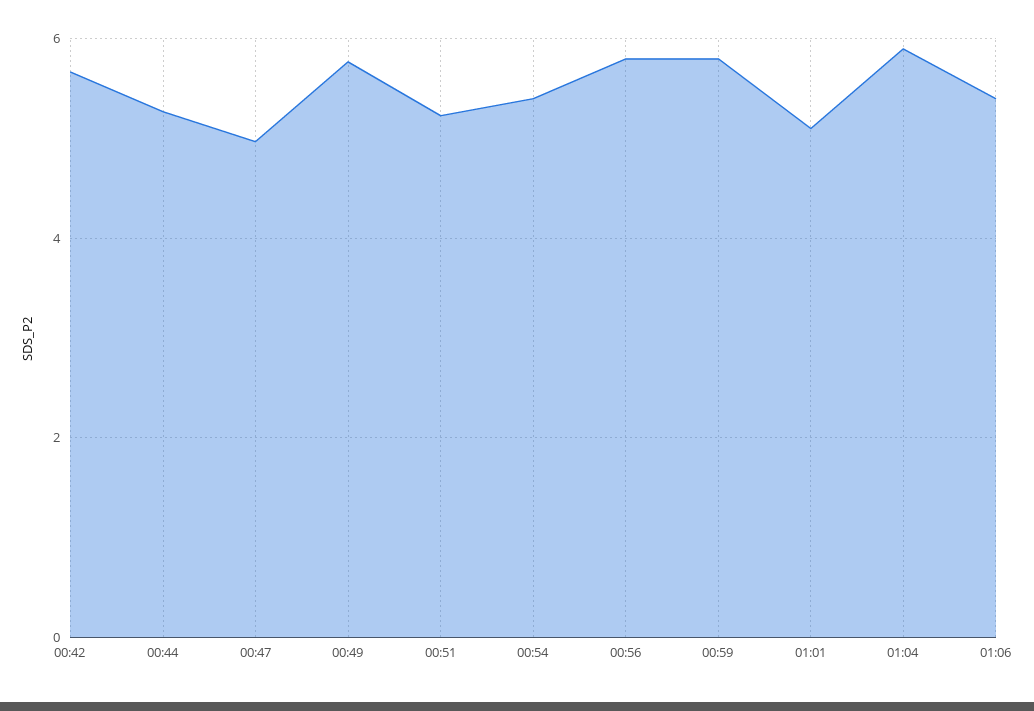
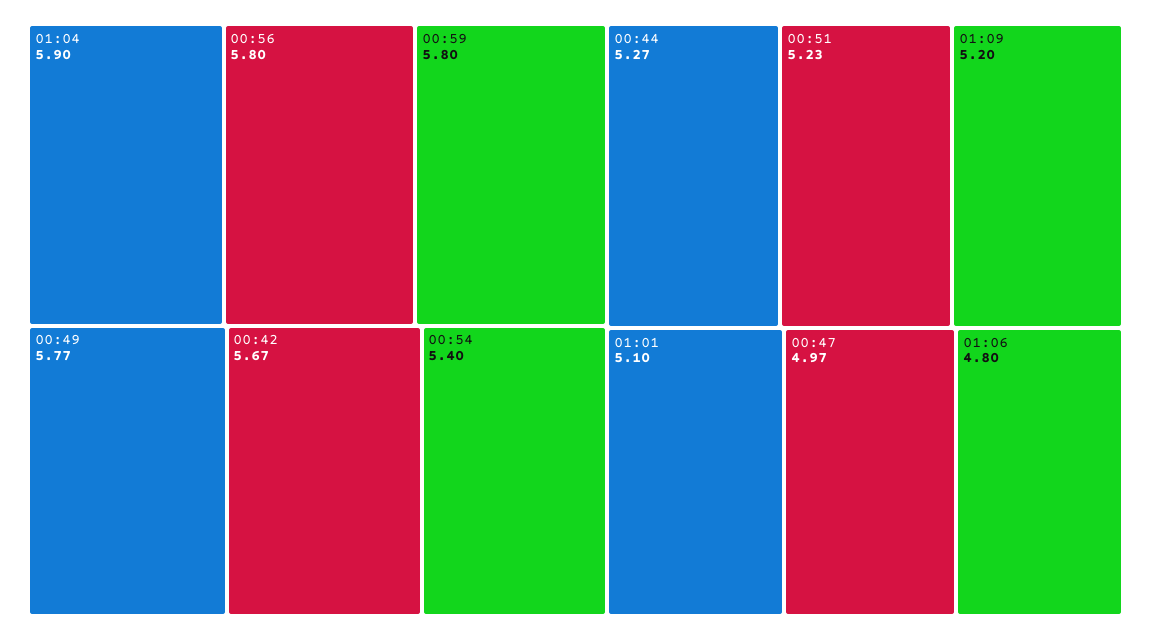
01:06: 5.4 -> 4.8
01:09: none -> 5.2

